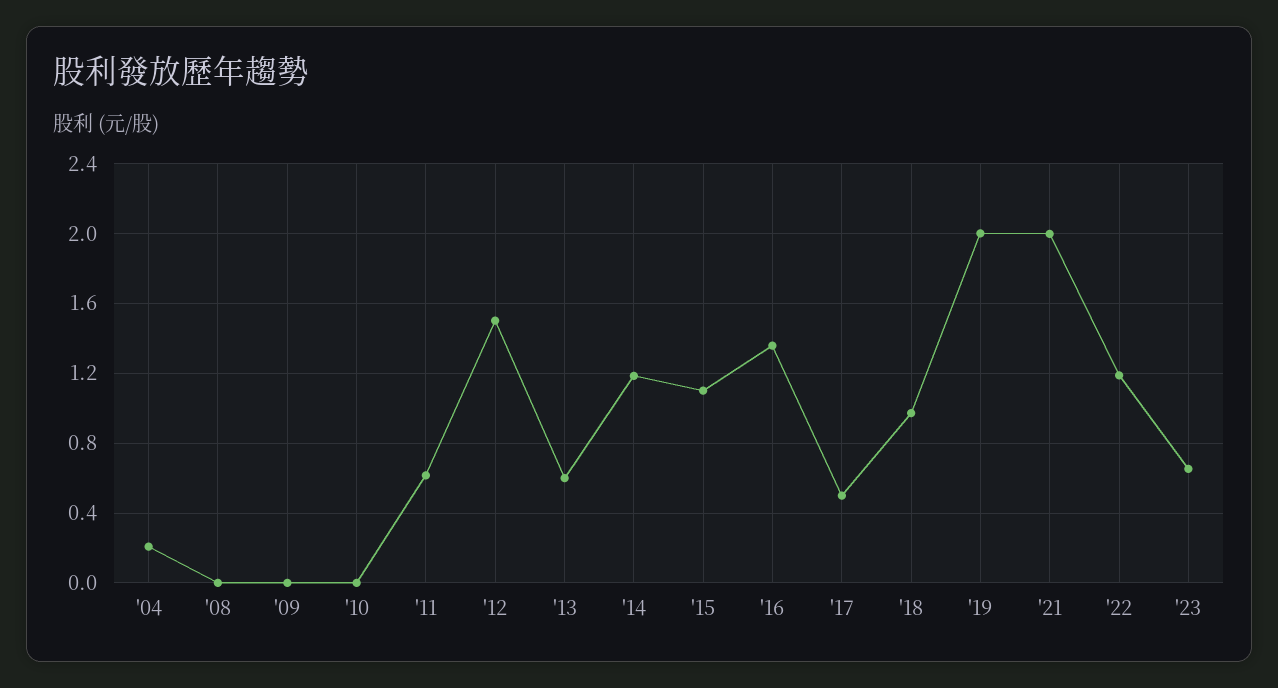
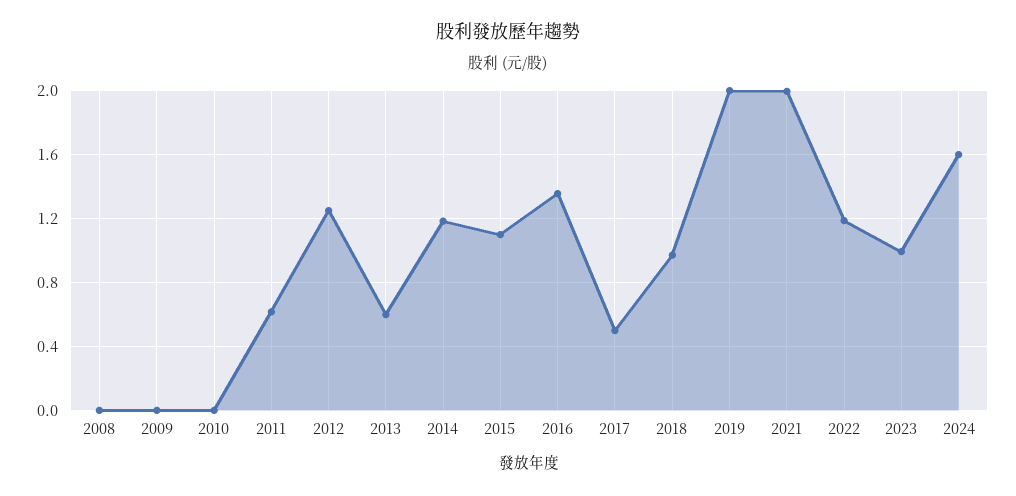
'04: 0.2 -> none
'12: 1.5 -> 1.25
'23: 0.65 -> 1
2024: none -> 1.6

